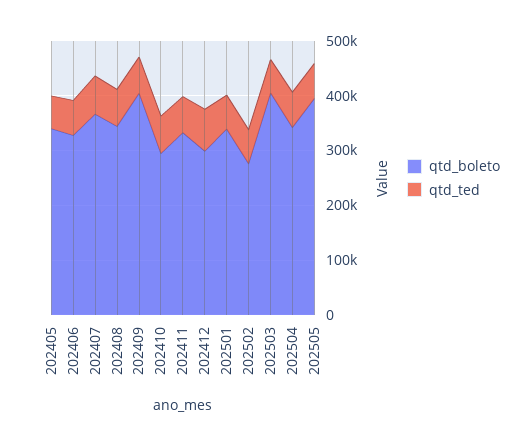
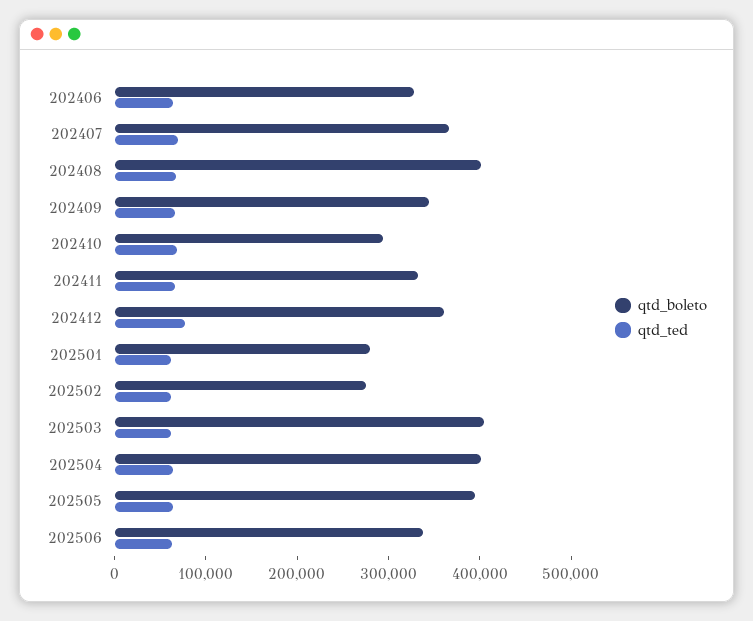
qtd_boleto, 202405: 340000 -> none
qtd_ted, 202405: 60000 -> none
qtd_boleto, 202408: 340000 -> 400000
qtd_boleto, 202409: 400000 -> 340000
qtd_boleto, 202412: 300000 -> 360000
qtd_boleto, 202501: 340000 -> 280000
qtd_boleto, 202504: 340000 -> 400000
qtd_boleto, 202506: none -> 340000
qtd_ted, 202506: none -> 60000

